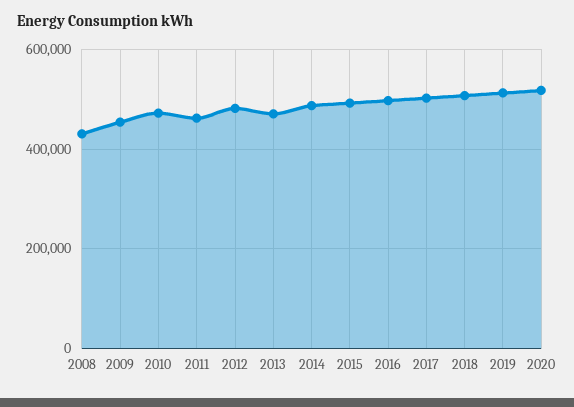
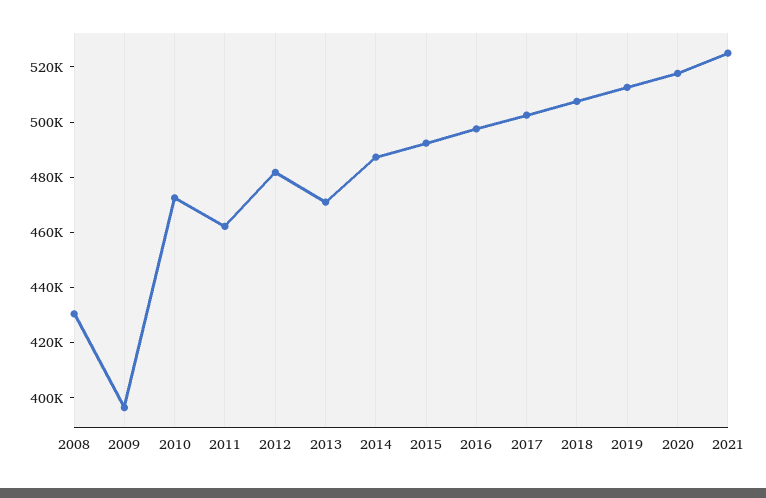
2009: 460000 -> 395000
2021: none -> 525000

